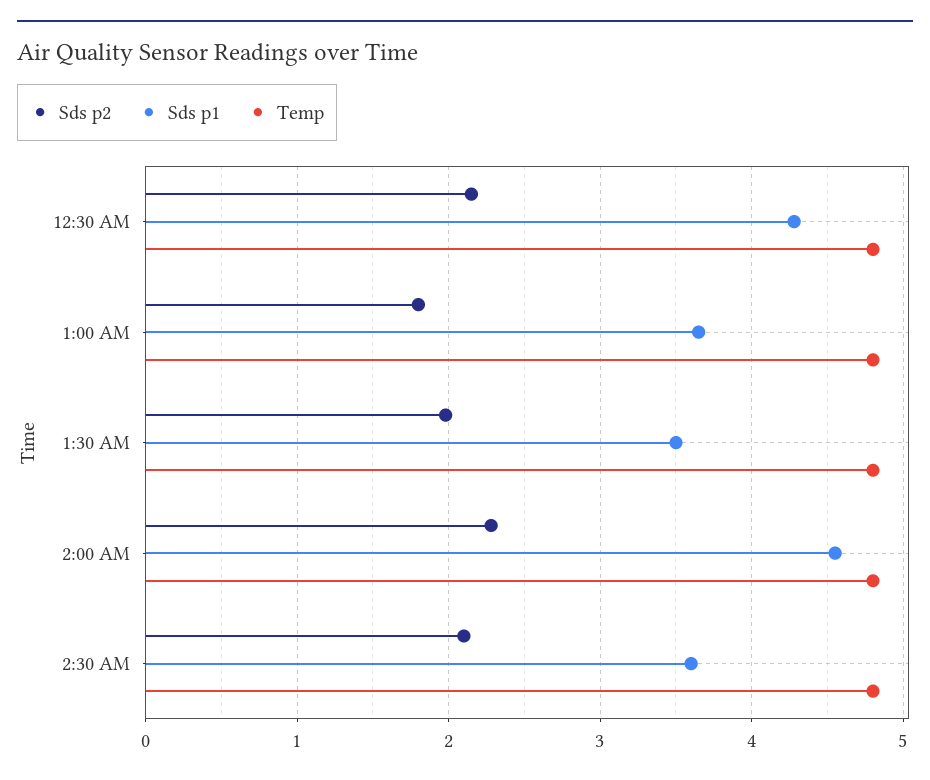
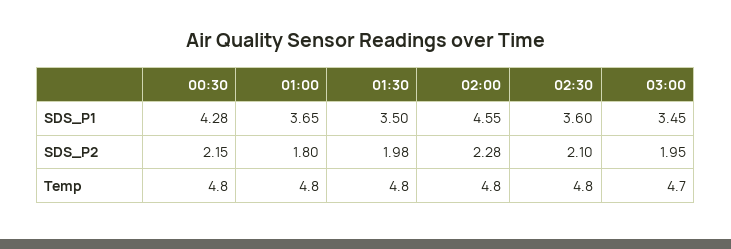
Sds p1, 03:00: none -> 3.45
Sds p2, 03:00: none -> 1.95
Temp, 03:00: none -> 4.7

